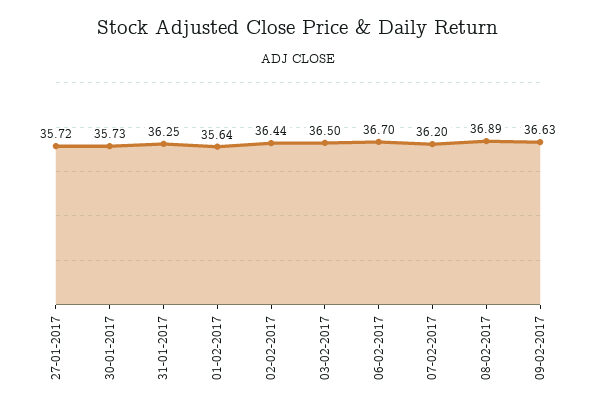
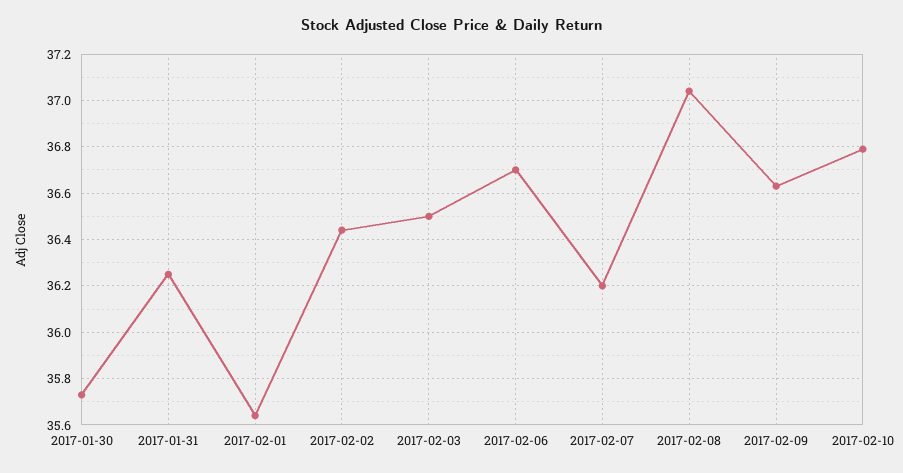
27-01-2017: 35.72 -> none
08-02-2017: 36.89 -> 37.05
2017-02-10: none -> 36.8

